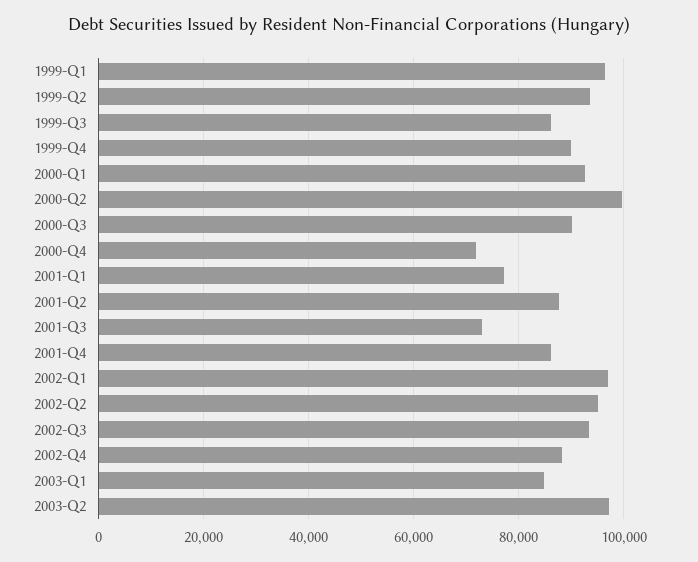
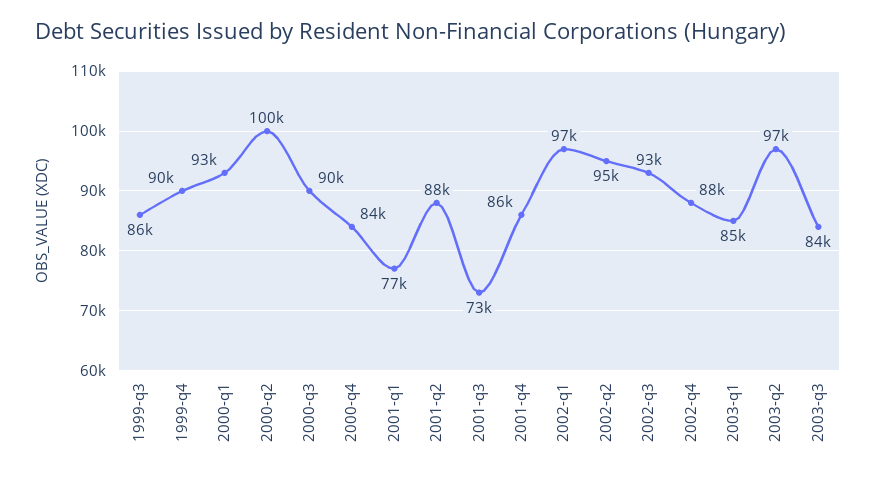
1999-Q1: 96000 -> none
1999-Q2: 94000 -> none
2000-Q4: 72000 -> 84000
2003-q3: none -> 84000

